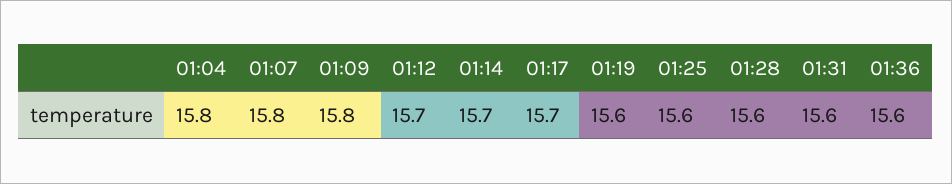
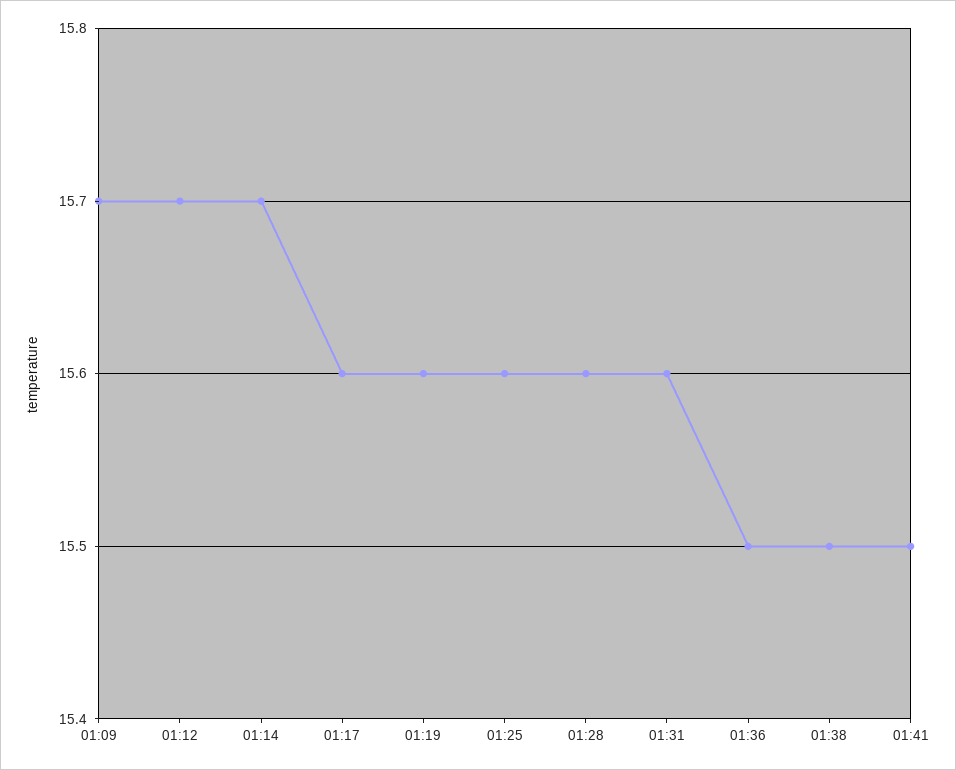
01:04: 15.8 -> none
01:07: 15.8 -> none
01:09: 15.8 -> 15.7
01:17: 15.7 -> 15.6
01:36: 15.6 -> 15.5
01:38: none -> 15.5
01:41: none -> 15.5

